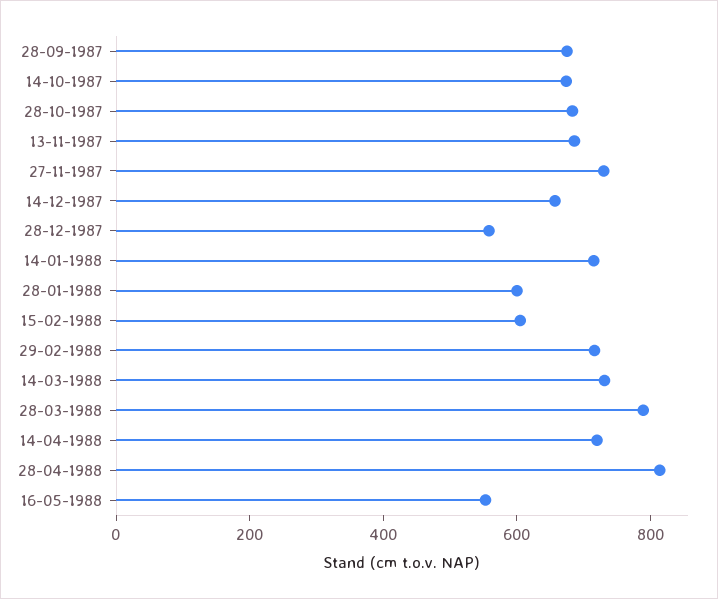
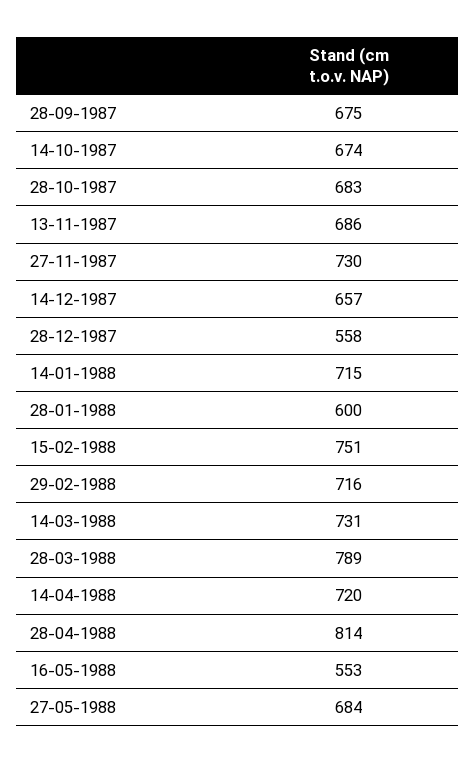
15-02-1988: 600 -> 751
27-05-1988: none -> 684

